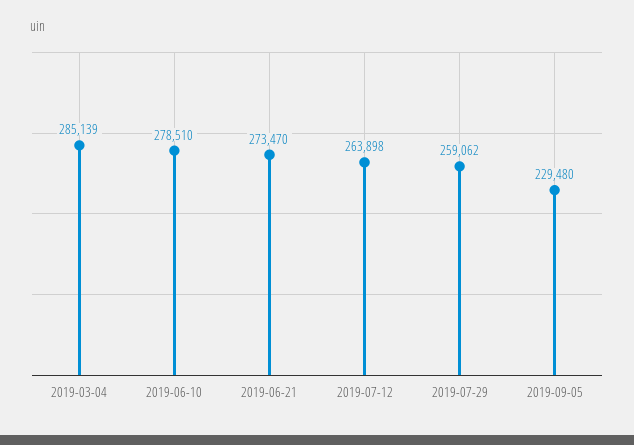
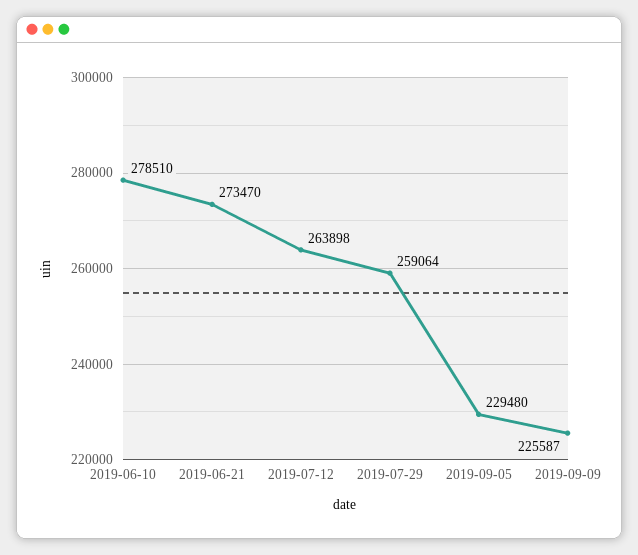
2019-03-04: 285139 -> none
2019-07-29: 259062 -> 259064
2019-09-09: none -> 225587

